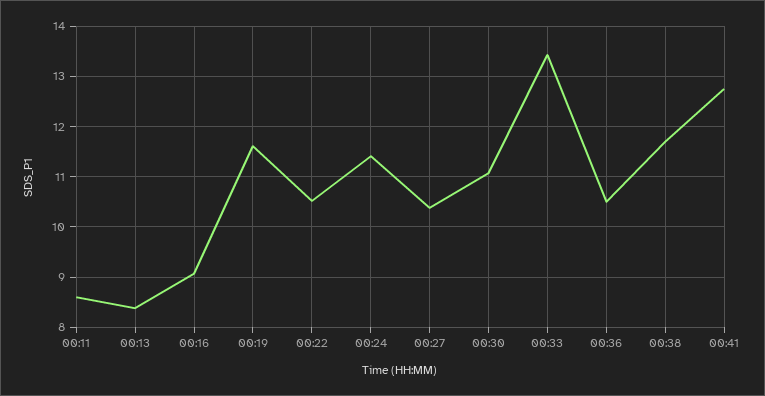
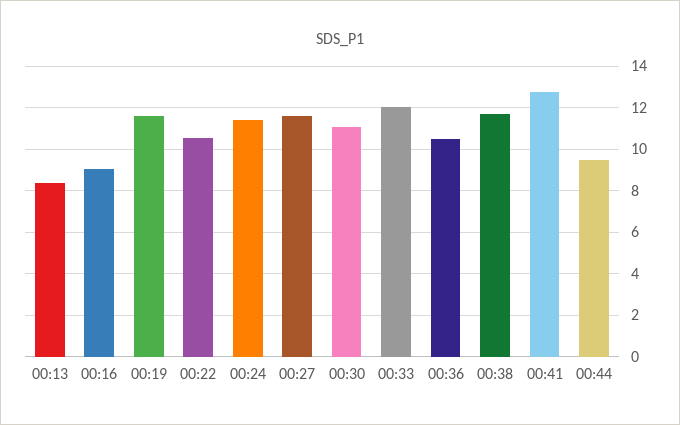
00:11: 8.6 -> none
00:27: 10.4 -> 11.5
00:33: 13.4 -> 12
00:44: none -> 9.5

